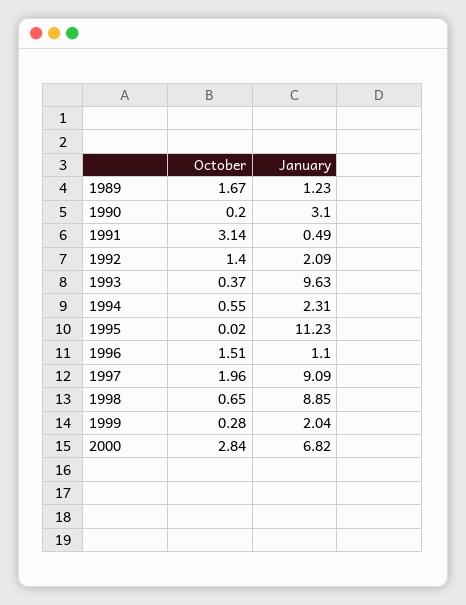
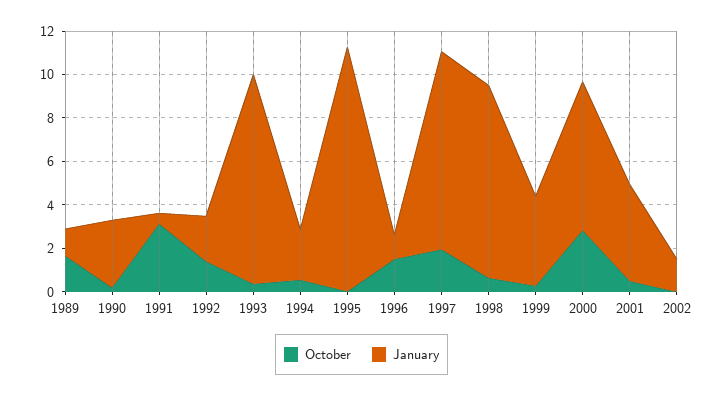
January, 1999: 2.04 -> 4
October, 2001: none -> 0.5
January, 2001: none -> 4.5
October, 2002: none -> 0
January, 2002: none -> 1.5

